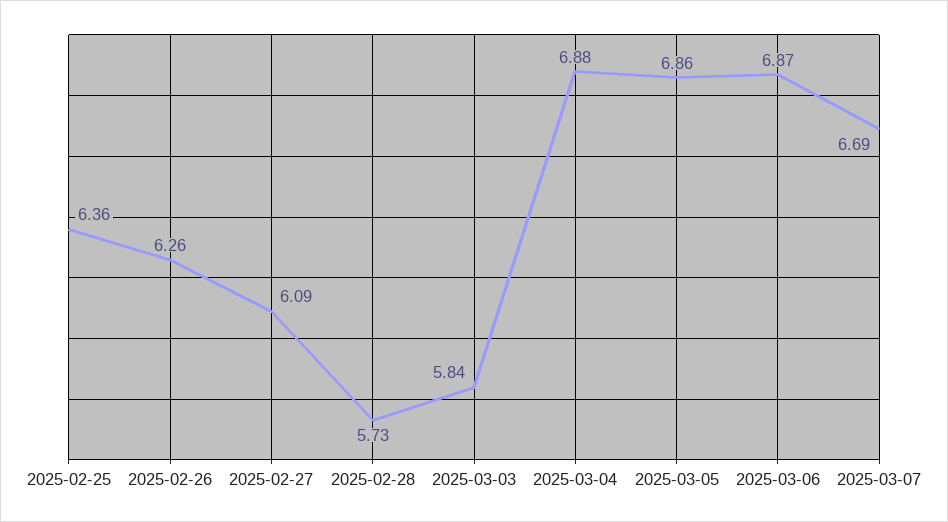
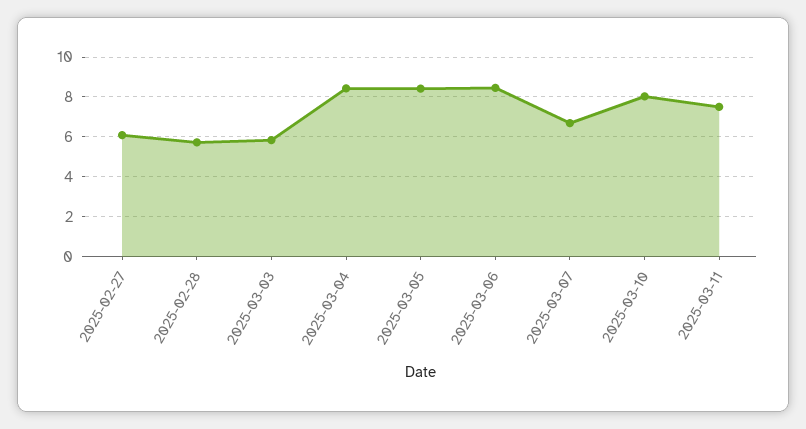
2025-02-25: 6.36 -> none
2025-02-26: 6.26 -> none
2025-03-04: 6.88 -> 8.5
2025-03-05: 6.86 -> 8.5
2025-03-06: 6.87 -> 8.5
2025-03-10: none -> 8
2025-03-11: none -> 7.5

